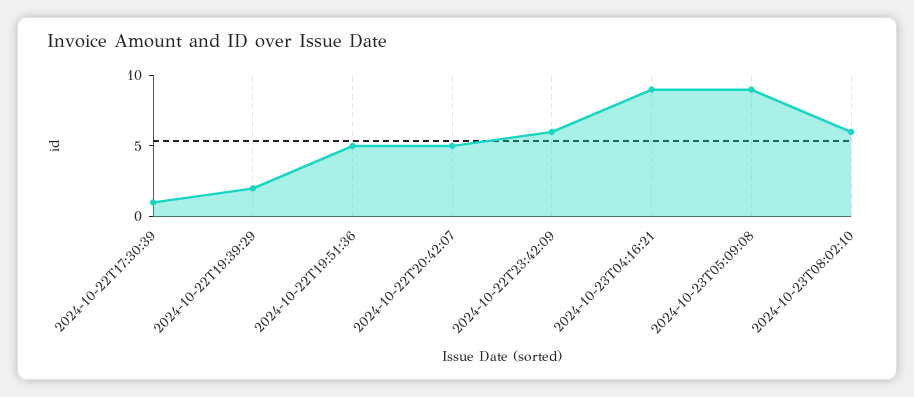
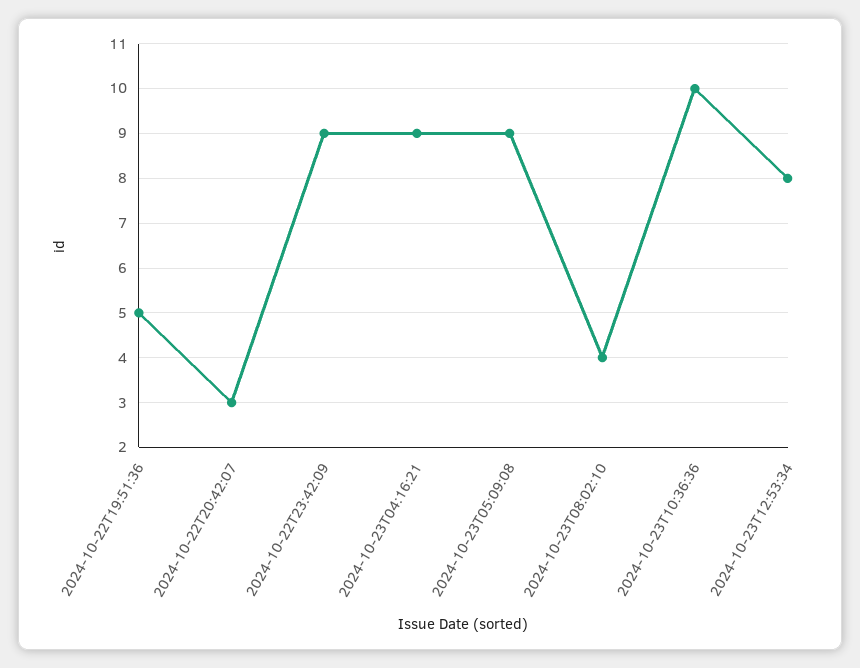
2024-10-22T17:30:39: 1 -> none
2024-10-22T19:39:29: 2 -> none
2024-10-22T20:42:07: 5 -> 3
2024-10-22T23:42:09: 6 -> 9
2024-10-23T08:02:10: 6 -> 4
2024-10-23T10:36:36: none -> 10
2024-10-23T12:53:34: none -> 8

